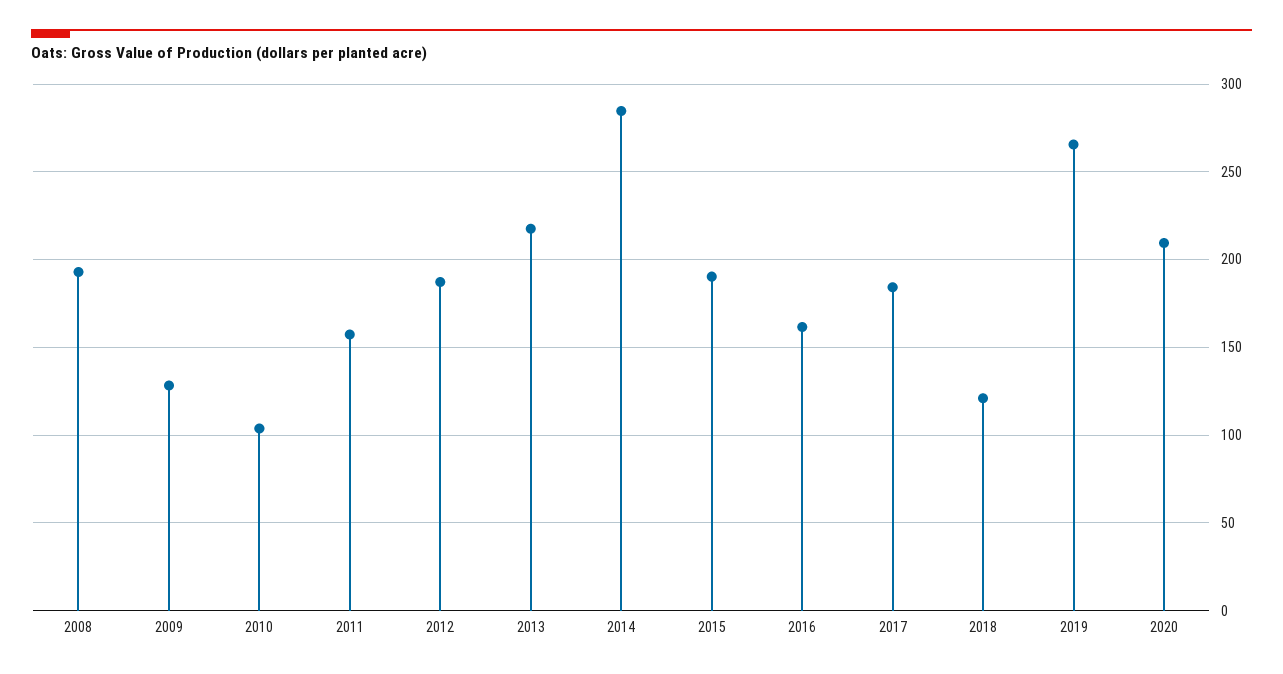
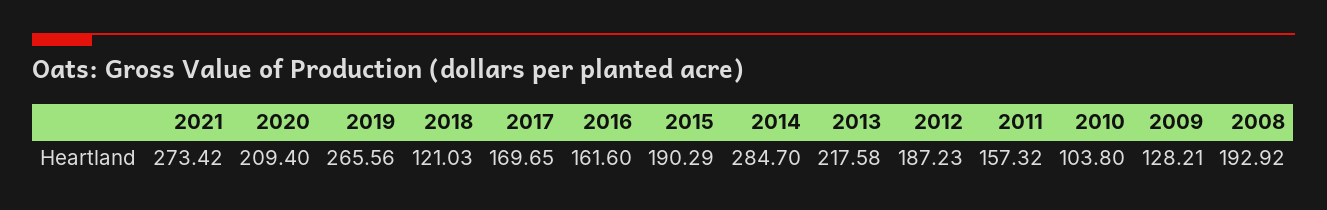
2017: 185 -> 169.65
2021: none -> 273.42

